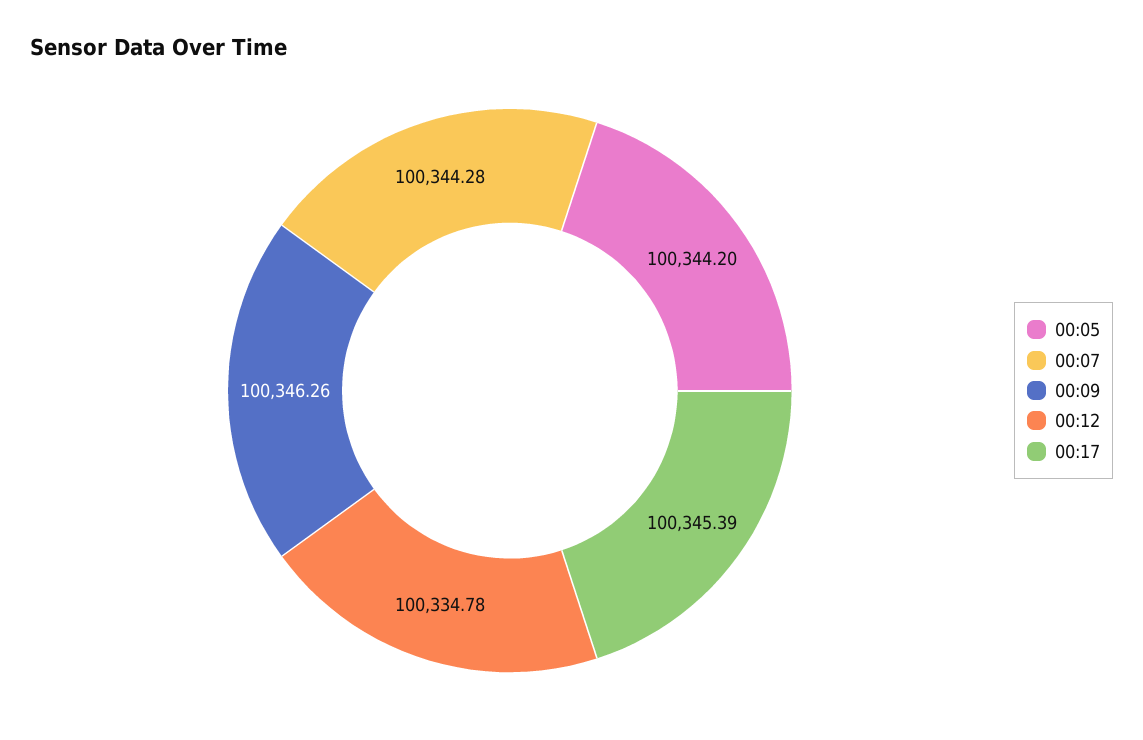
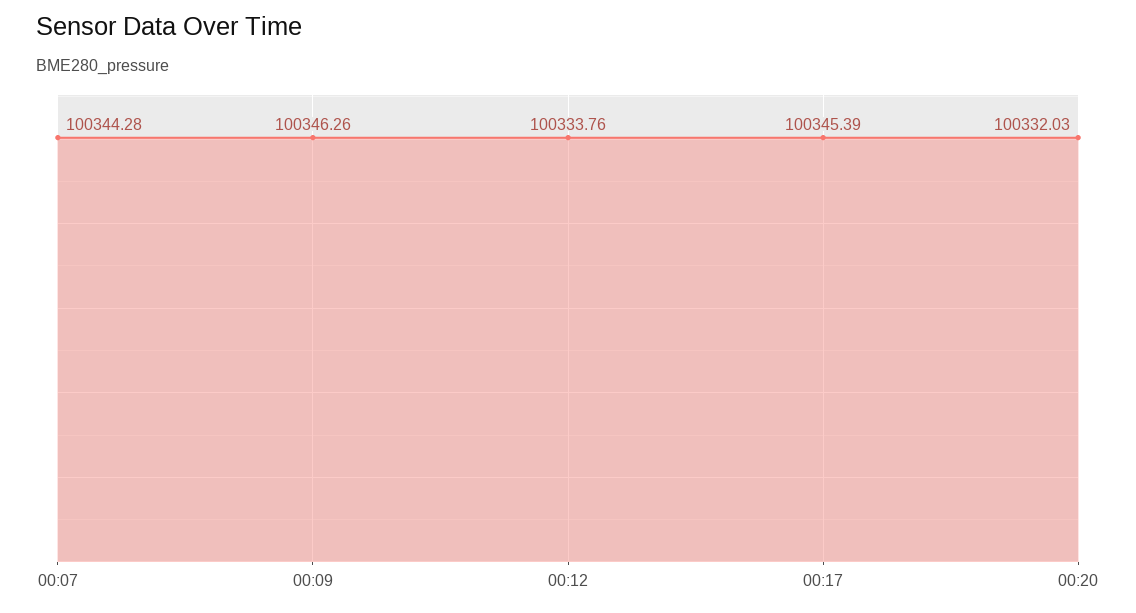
00:05: 100344.2 -> none
00:12: 100334.78 -> 100333.76
00:20: none -> 100332.03

